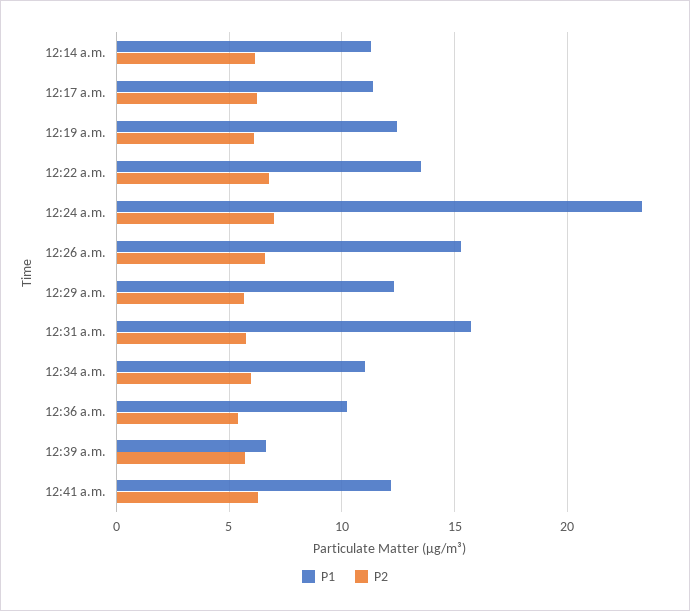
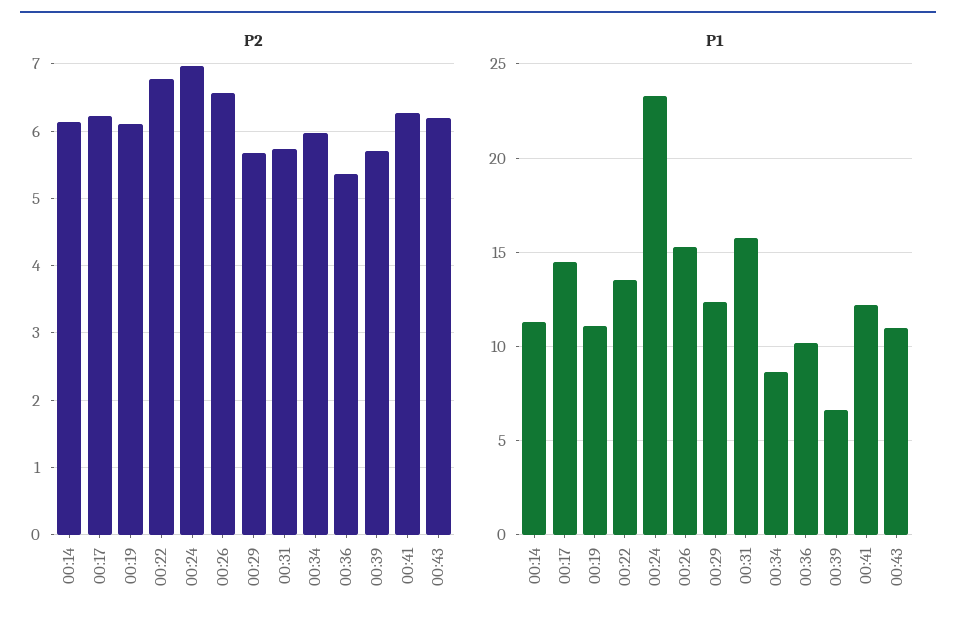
P1, 12:17 a.m.: 11.5 -> 14.5
P1, 12:19 a.m.: 12.5 -> 11
P1, 12:34 a.m.: 11 -> 8.5
P2, 00:43: none -> 6.2
P1, 00:43: none -> 11

